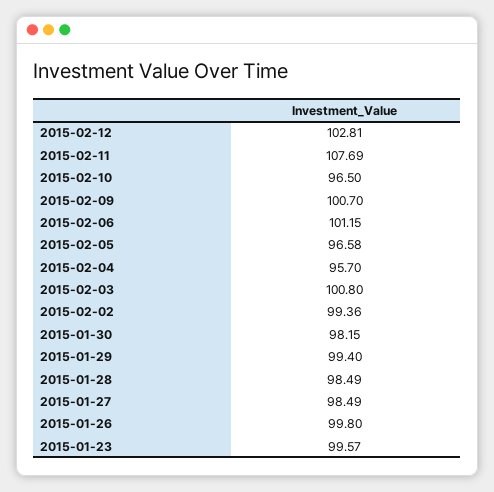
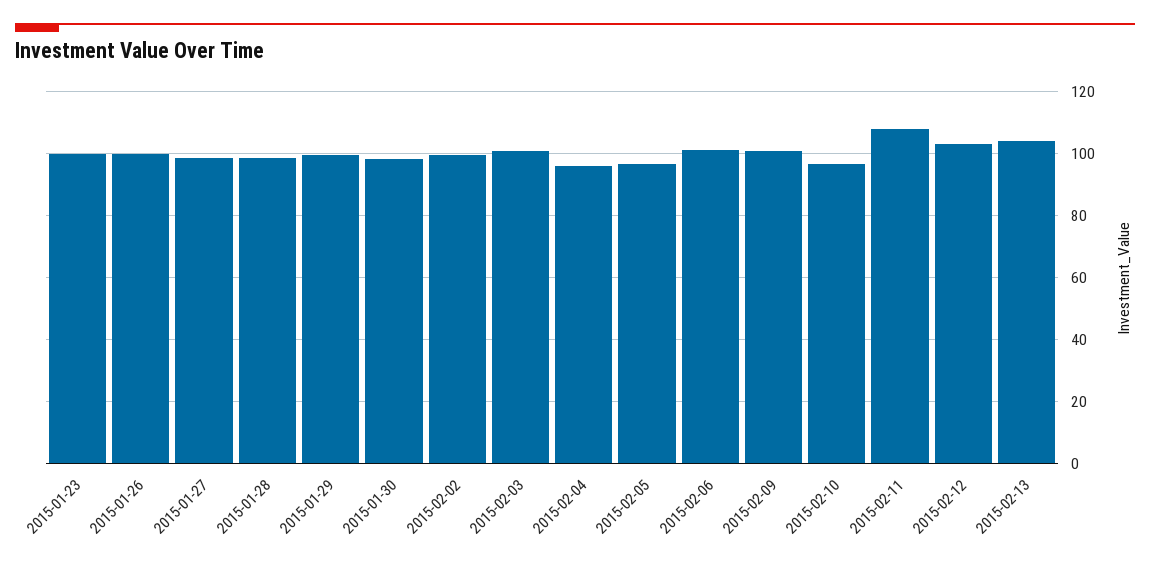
2015-02-13: none -> 104

